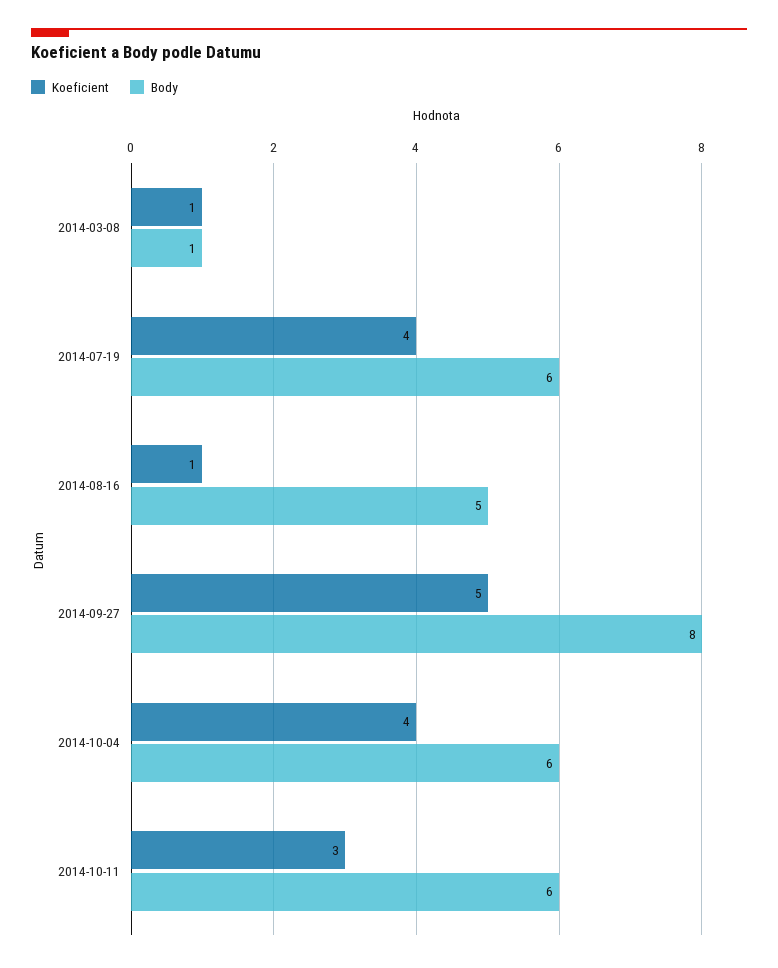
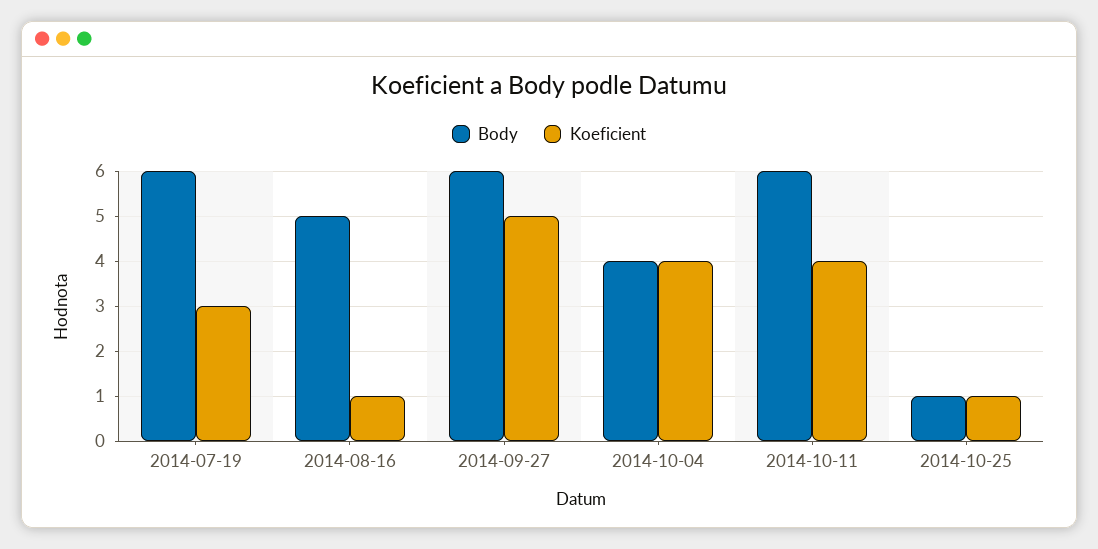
Koeficient, 2014-03-08: 1 -> none
Body, 2014-03-08: 1 -> none
Koeficient, 2014-07-19: 4 -> 3
Body, 2014-09-27: 8 -> 6
Body, 2014-10-04: 6 -> 4
Koeficient, 2014-10-11: 3 -> 4
Body, 2014-10-25: none -> 1
Koeficient, 2014-10-25: none -> 1

